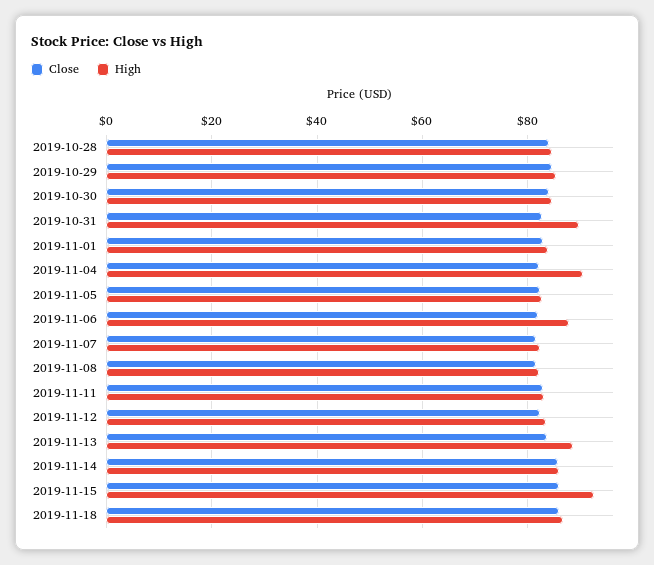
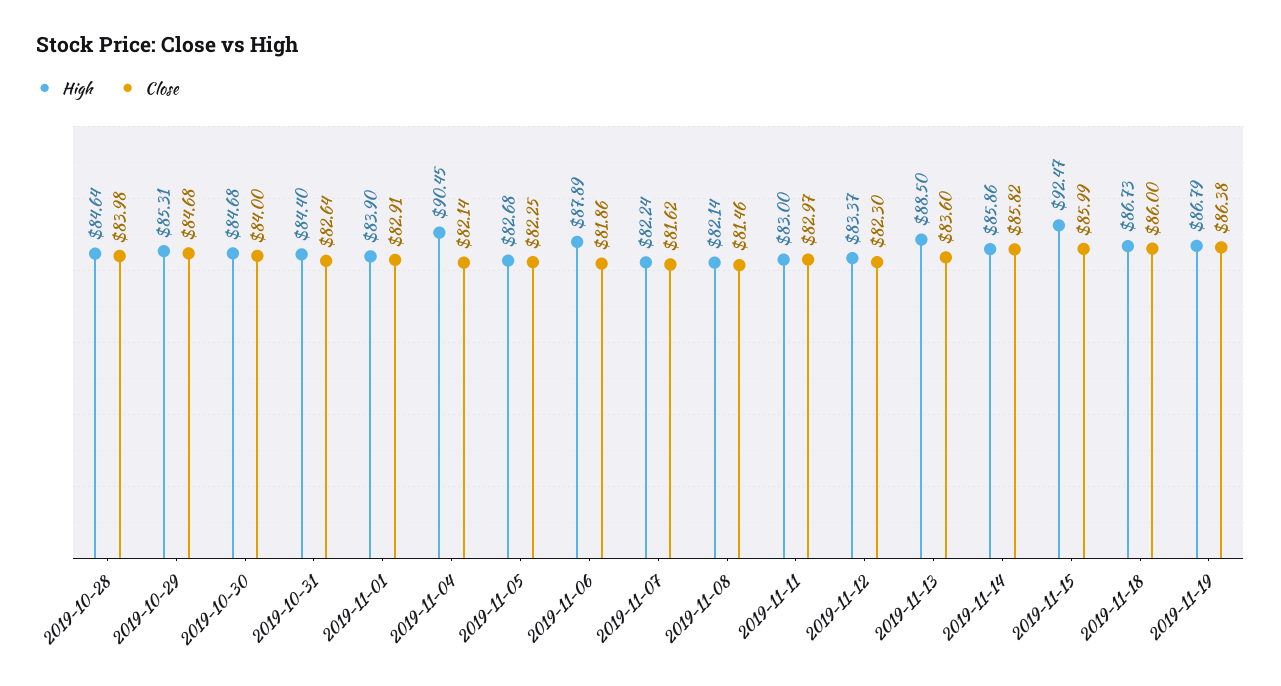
High, 2019-10-31: 90 -> 84.4
High, 2019-11-19: none -> 86.79
Close, 2019-11-19: none -> 86.38

